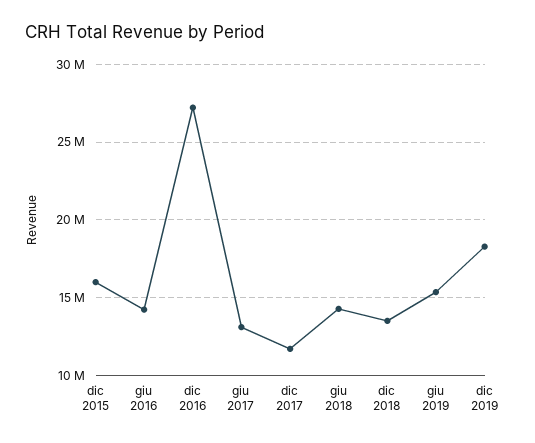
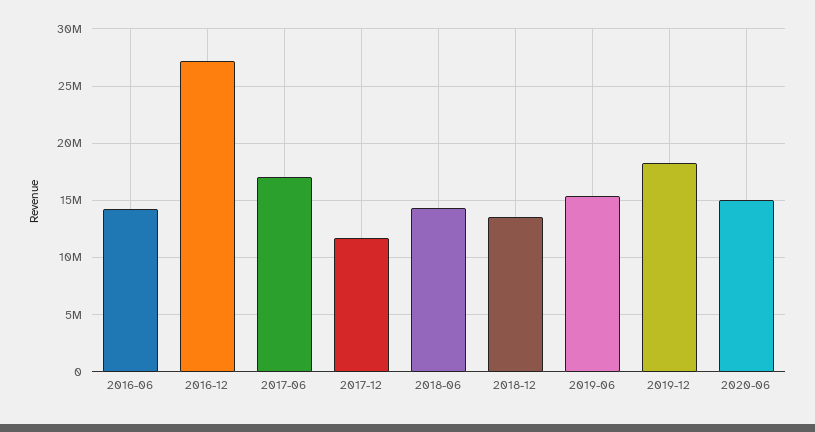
dic 2015: 16000000 -> none
giu 2017: 13000000 -> 17000000
2020-06: none -> 15000000

